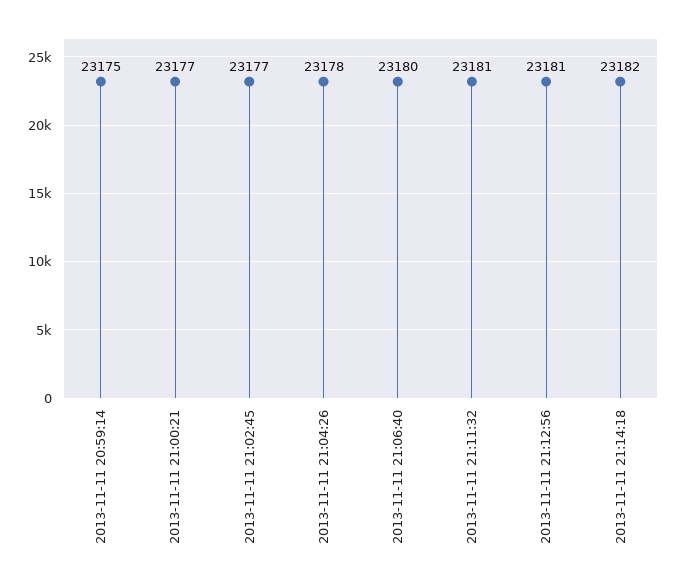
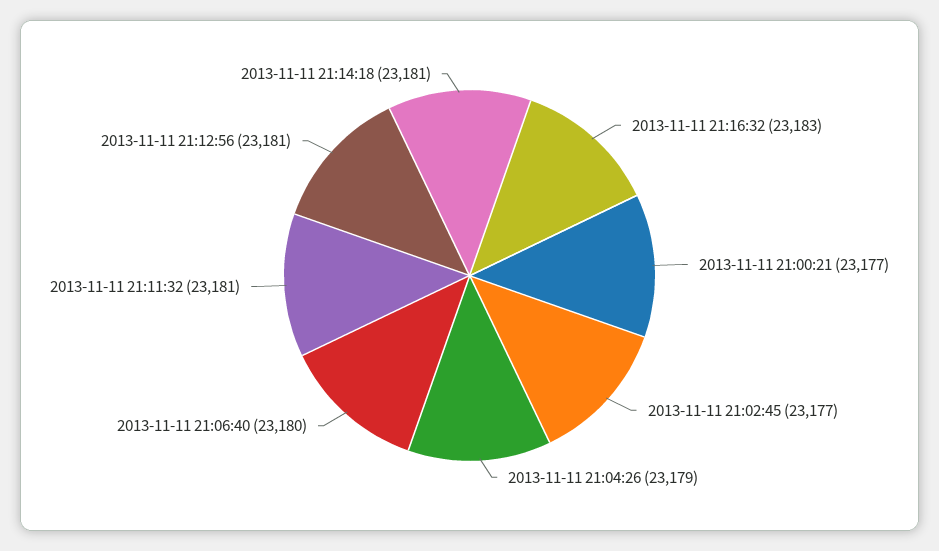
2013-11-11 20:59:14: 23175 -> none
2013-11-11 21:04:26: 23178 -> 23179
2013-11-11 21:14:18: 23182 -> 23181
2013-11-11 21:16:32: none -> 23183

